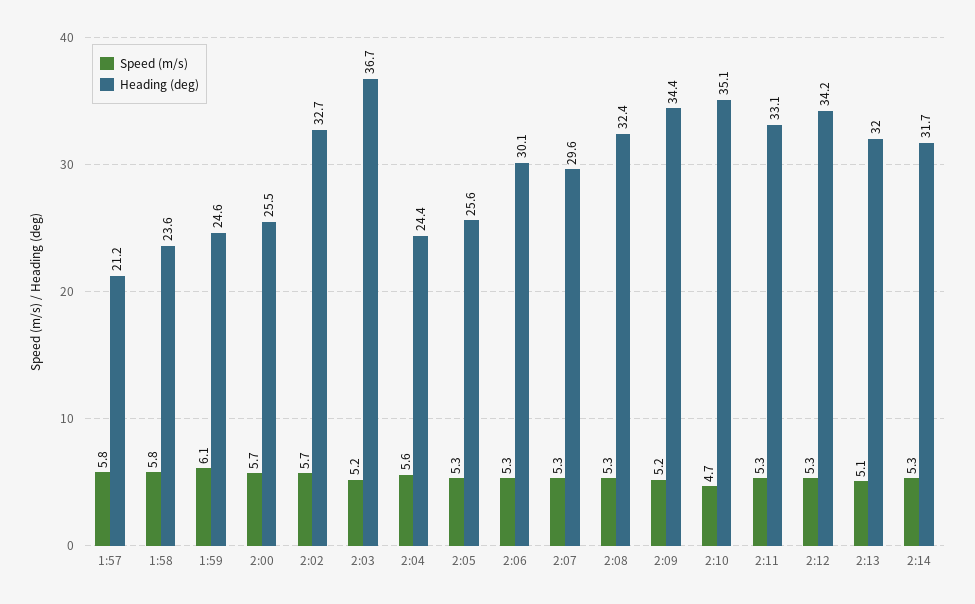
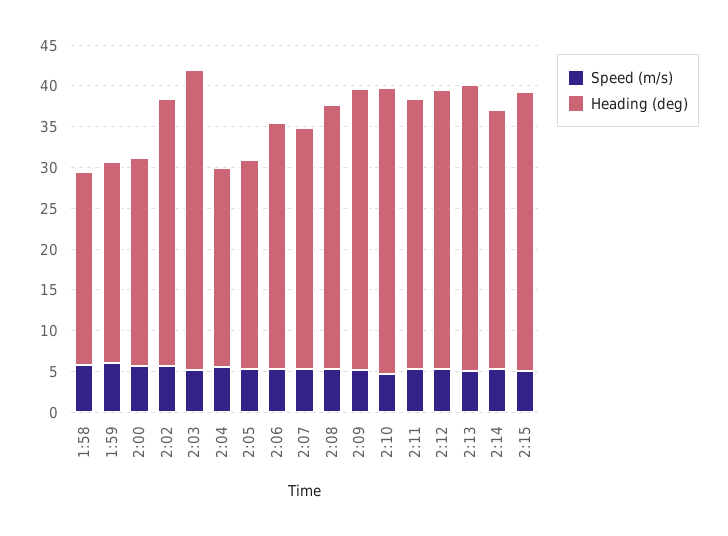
Speed (m/s), 1:57: 5.8 -> none
Heading (deg), 1:57: 21.2 -> none
Heading (deg), 2:13: 32 -> 35
Speed (m/s), 2:15: none -> 5
Heading (deg), 2:15: none -> 34

